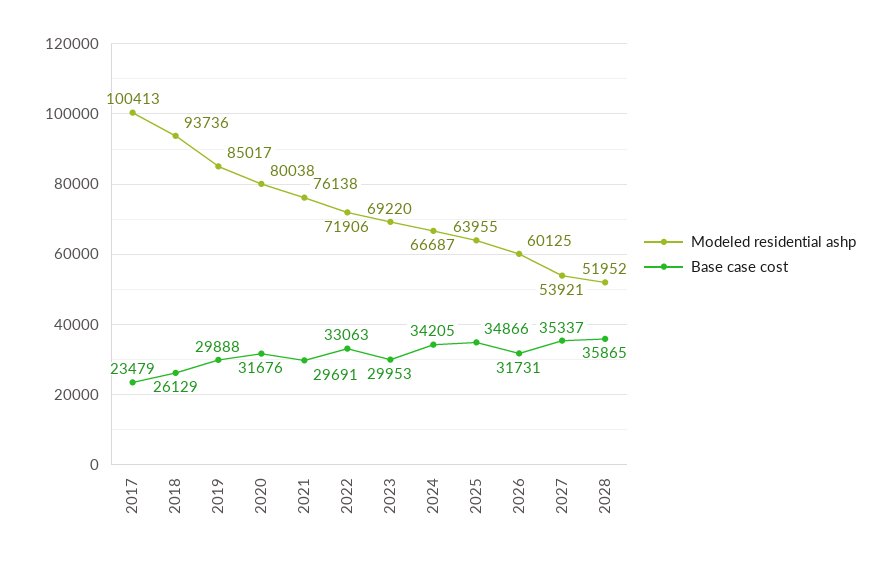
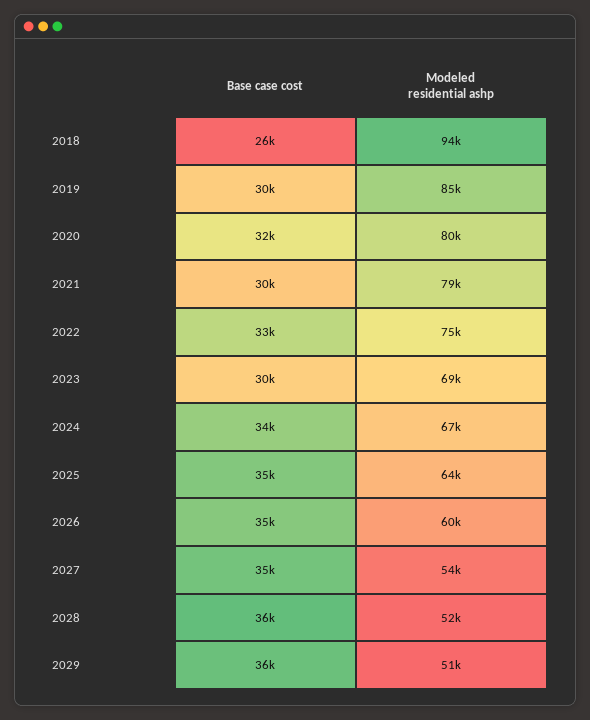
Modeled residential ashp, 2017: 100413 -> none
Base case cost, 2017: 23479 -> none
Modeled residential ashp, 2021: 76138 -> 79000
Modeled residential ashp, 2022: 71906 -> 75000
Base case cost, 2026: 31731 -> 35000
Base case cost, 2029: none -> 36000
Modeled residential ashp, 2029: none -> 51000

